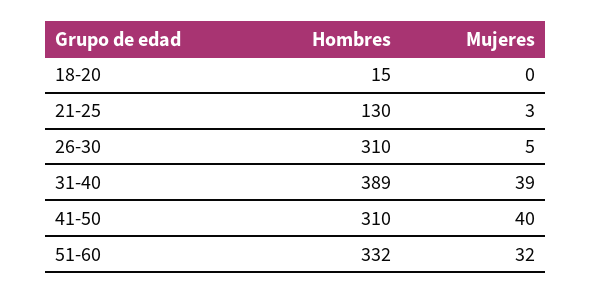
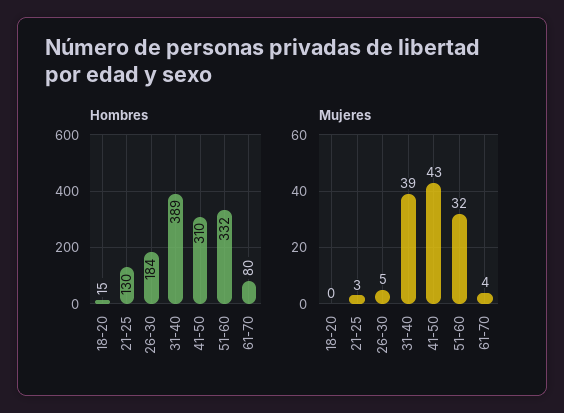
Hombres, 26-30: 310 -> 184
Mujeres, 41-50: 40 -> 43
Hombres, 61-70: none -> 80
Mujeres, 61-70: none -> 4

